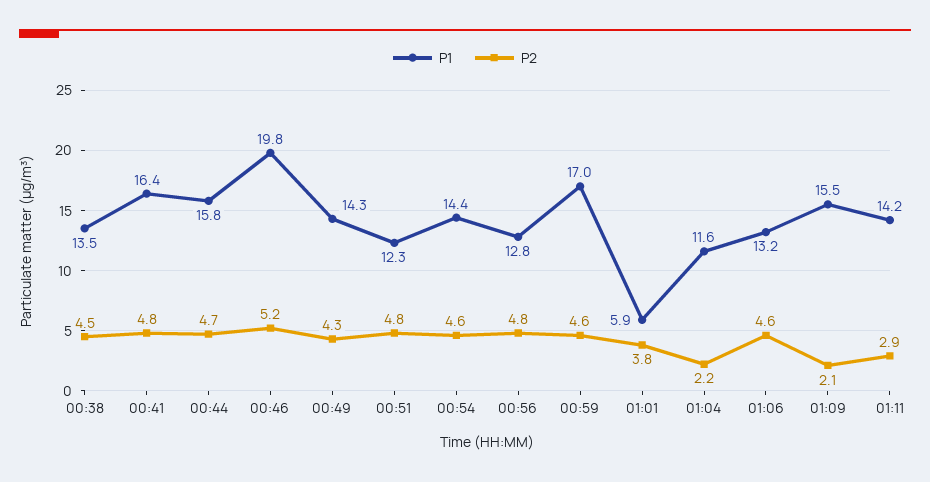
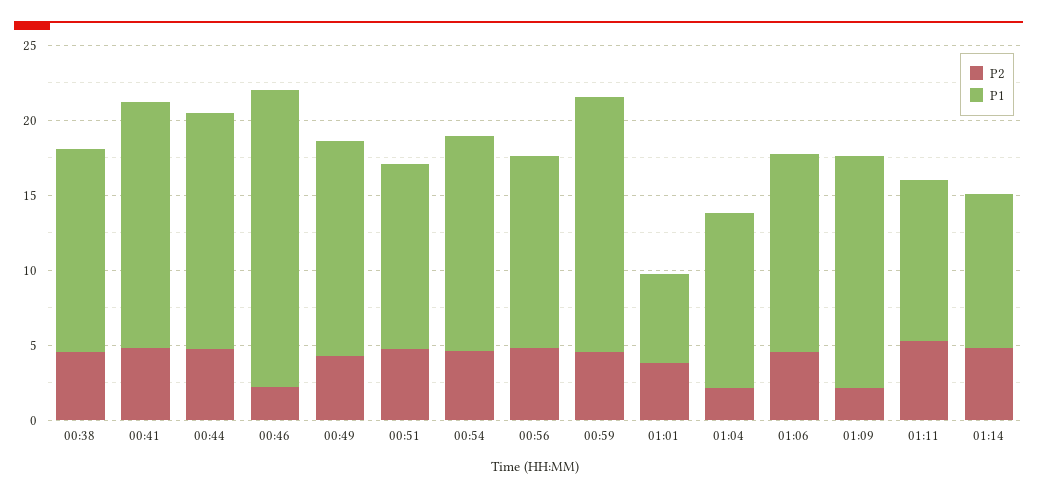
P2, 00:46: 5.2 -> 2
P1, 01:11: 14.2 -> 11
P2, 01:11: 2.9 -> 5
P2, 01:14: none -> 5
P1, 01:14: none -> 10

